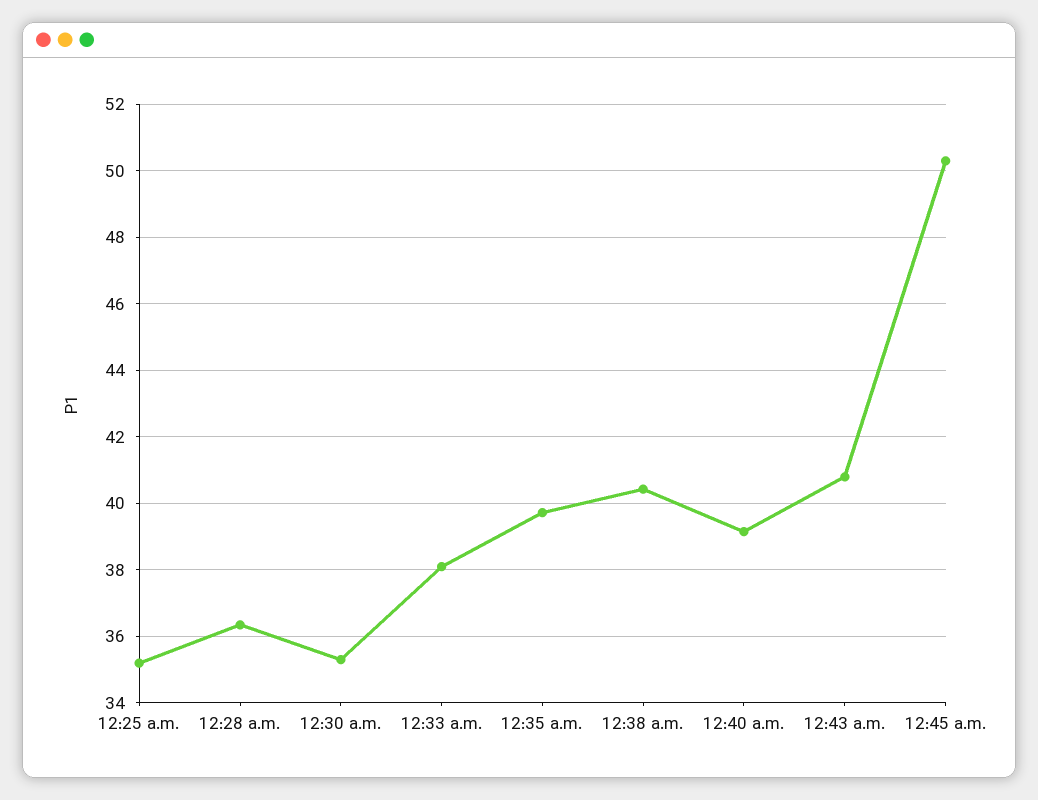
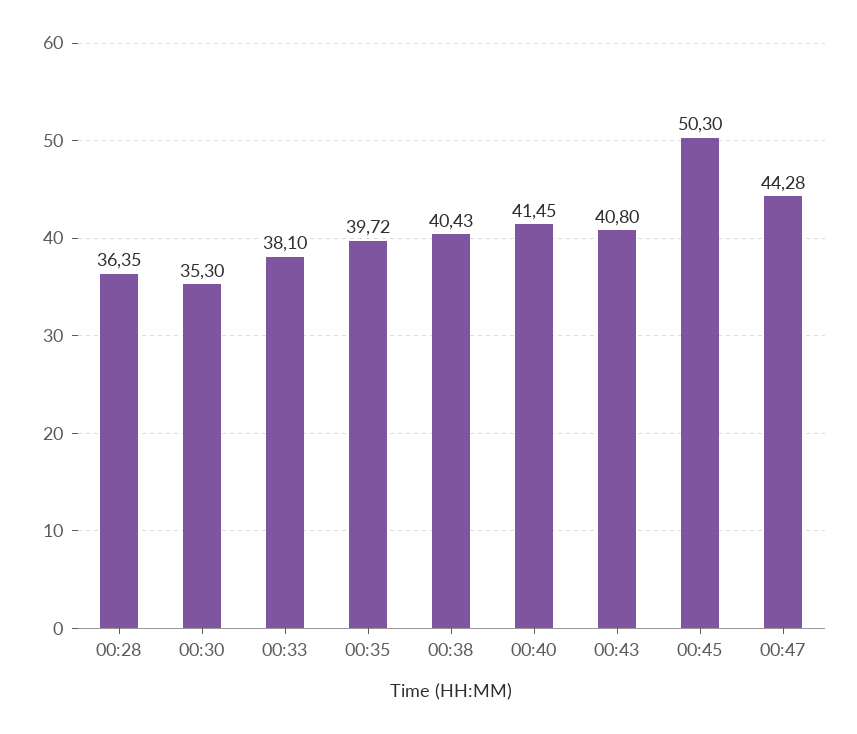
12:25 a.m.: 35.2 -> none
12:40 a.m.: 39.2 -> 41.45
00:47: none -> 44.28

